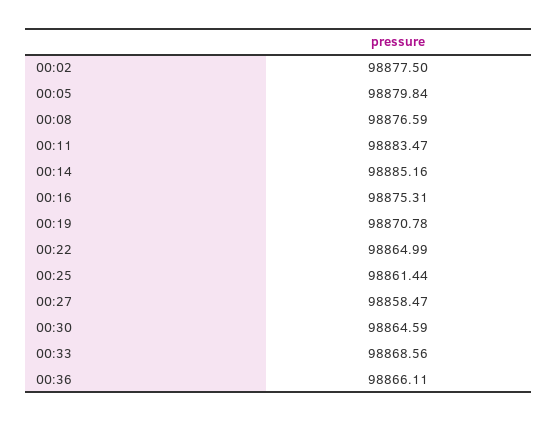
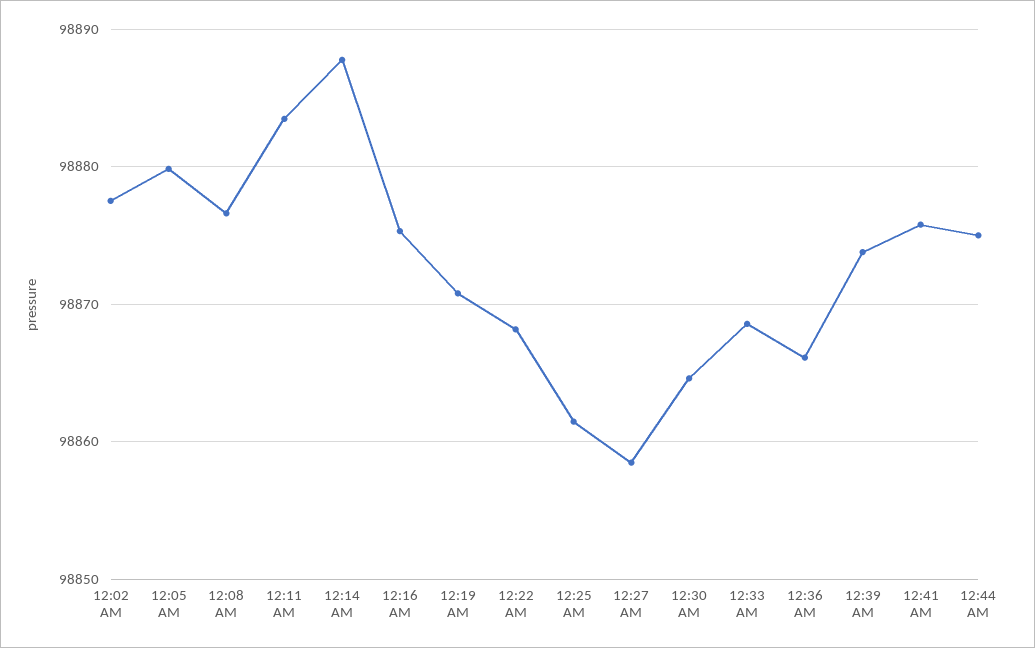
00:14: 98885.16 -> 98888
00:22: 98864.99 -> 98868
12:39 AM: none -> 98874
12:41 AM: none -> 98876
12:44 AM: none -> 98875

